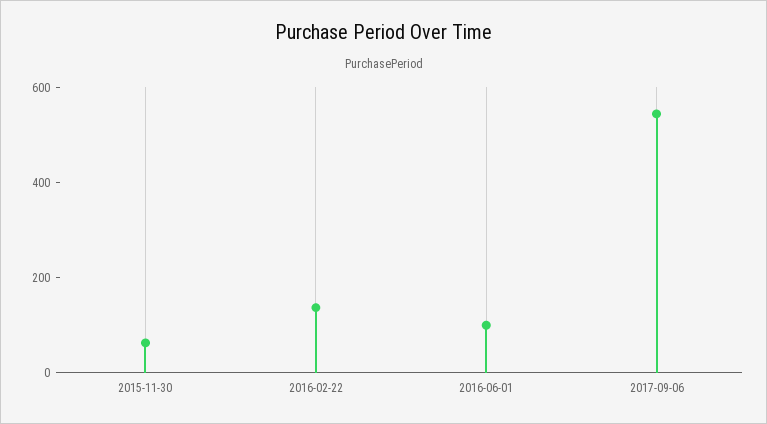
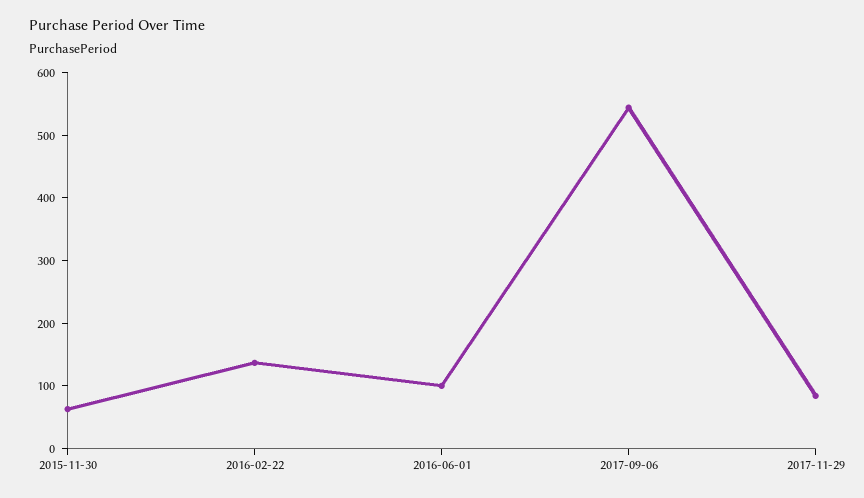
2017-11-29: none -> 80

